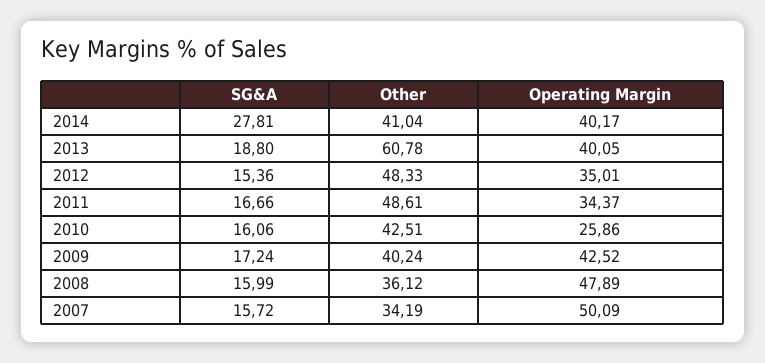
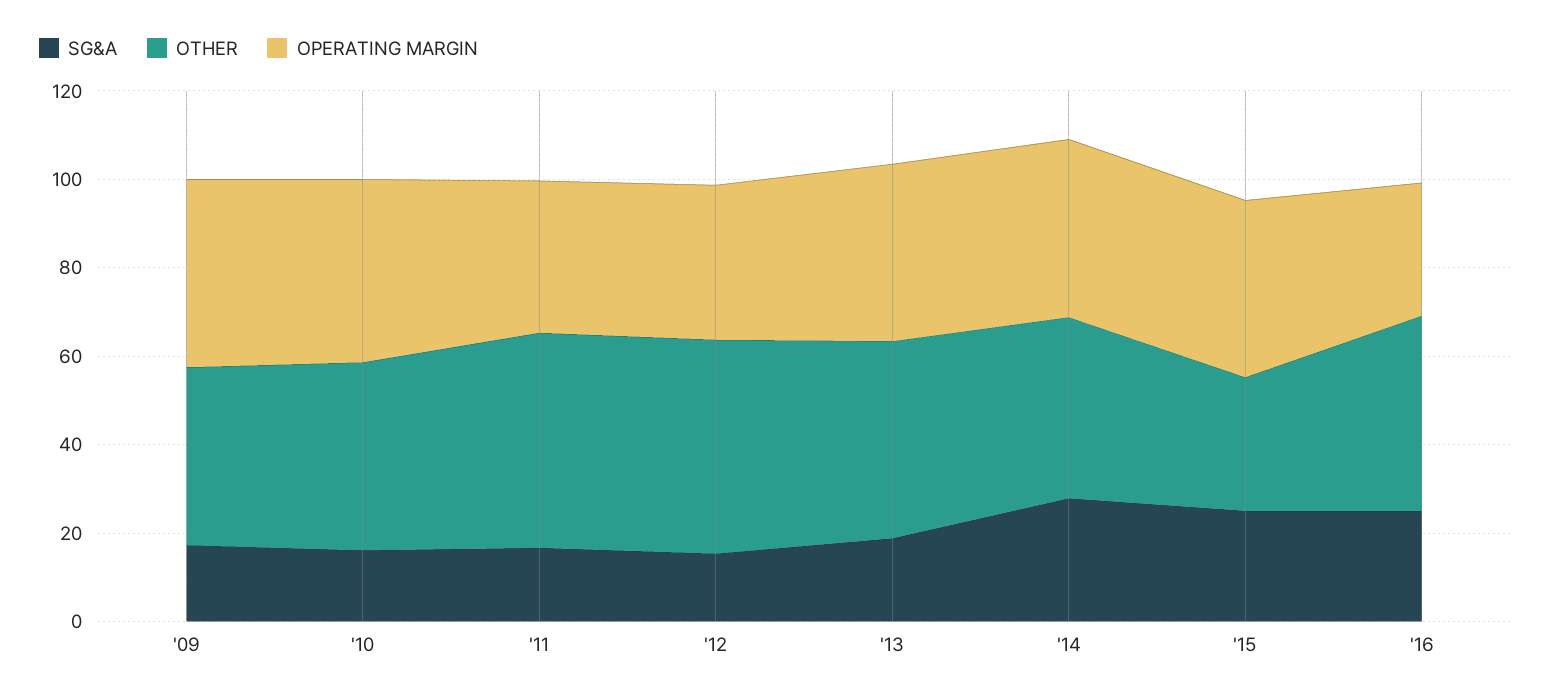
Other, 2013: 60.78 -> 45
Operating Margin, 2010: 25.86 -> 40
SG&A, 2008: 15.99 -> none
Other, 2008: 36.12 -> none
Operating Margin, 2008: 47.89 -> none
SG&A, 2007: 15.72 -> none
Other, 2007: 34.19 -> none
Operating Margin, 2007: 50.09 -> none
SG&A, '15: none -> 25
Other, '15: none -> 30
Operating Margin, '15: none -> 40
SG&A, '16: none -> 25
Other, '16: none -> 45
Operating Margin, '16: none -> 30

